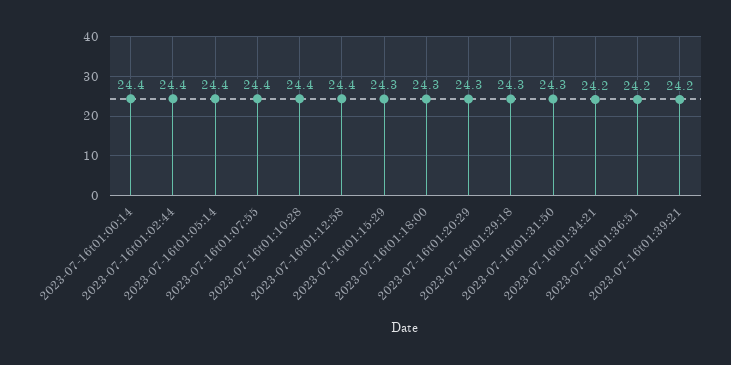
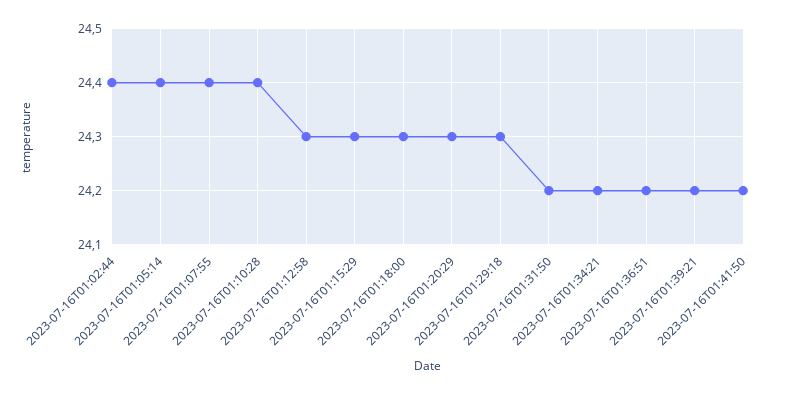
2023-07-16t01:00:14: 24.4 -> none
2023-07-16t01:12:58: 24.4 -> 24.3
2023-07-16t01:31:50: 24.3 -> 24.2
2023-07-16T01:41:50: none -> 24.2

